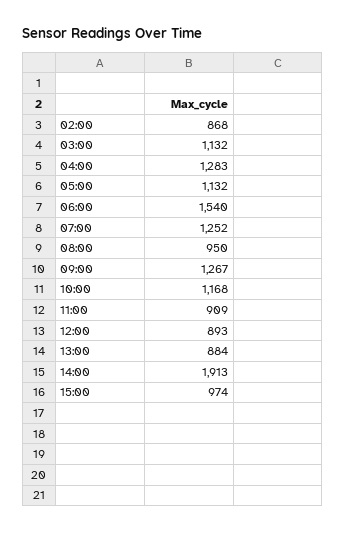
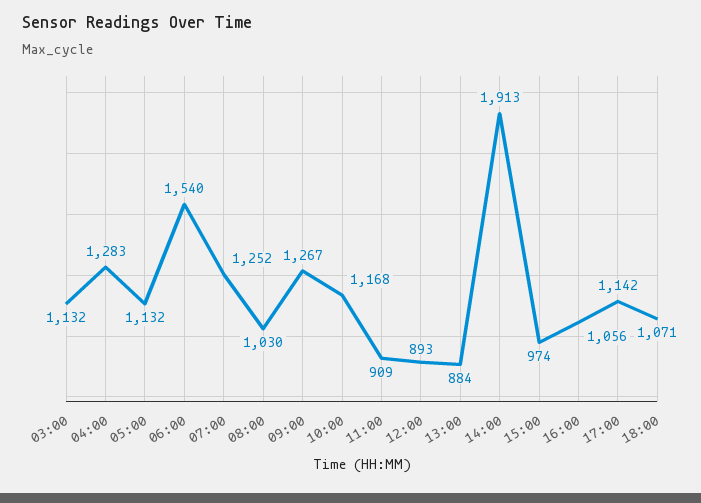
02:00: 868 -> none
08:00: 950 -> 1030
16:00: none -> 1056
17:00: none -> 1142
18:00: none -> 1071

